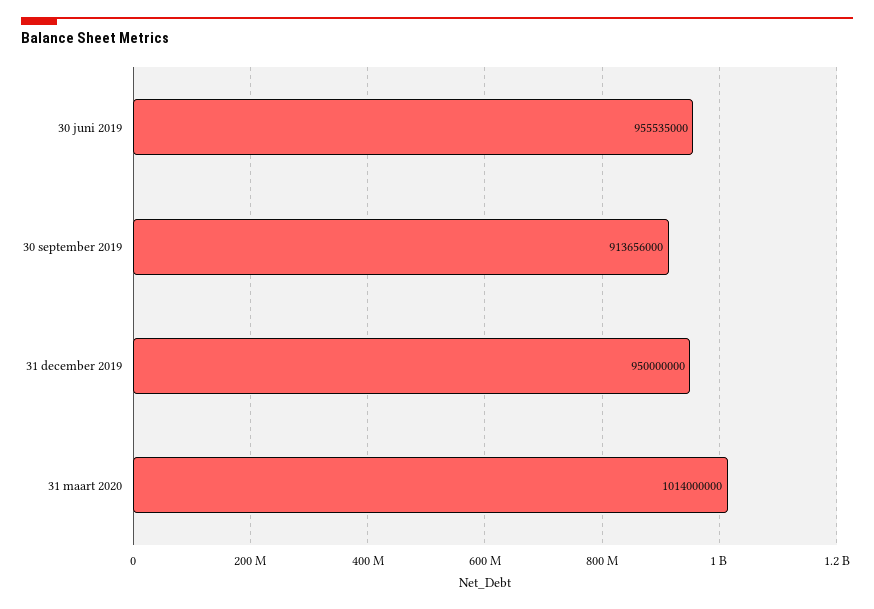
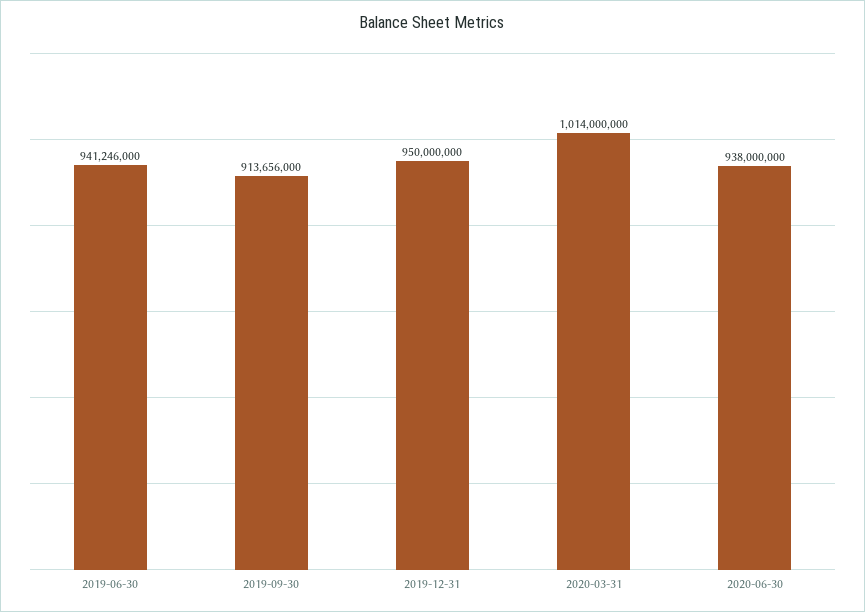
30 juni 2019: 955535000 -> 941246000
2020-06-30: none -> 938000000

